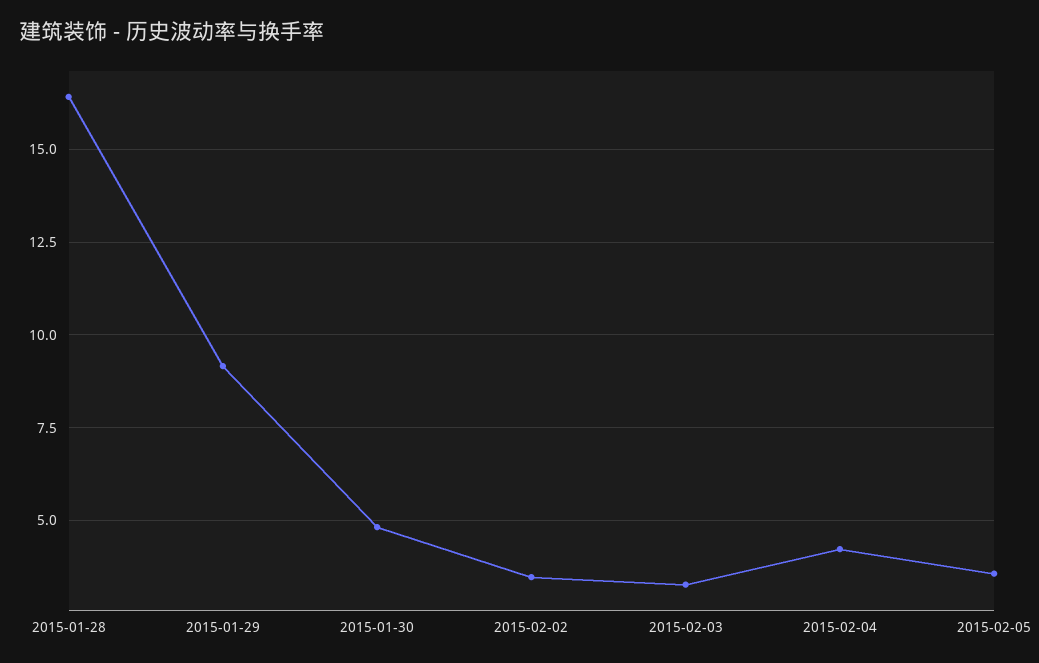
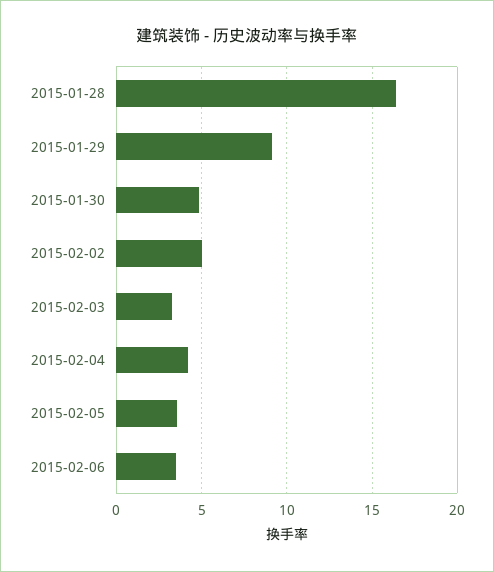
2015-02-02: 3.5 -> 5
2015-02-06: none -> 3.5

